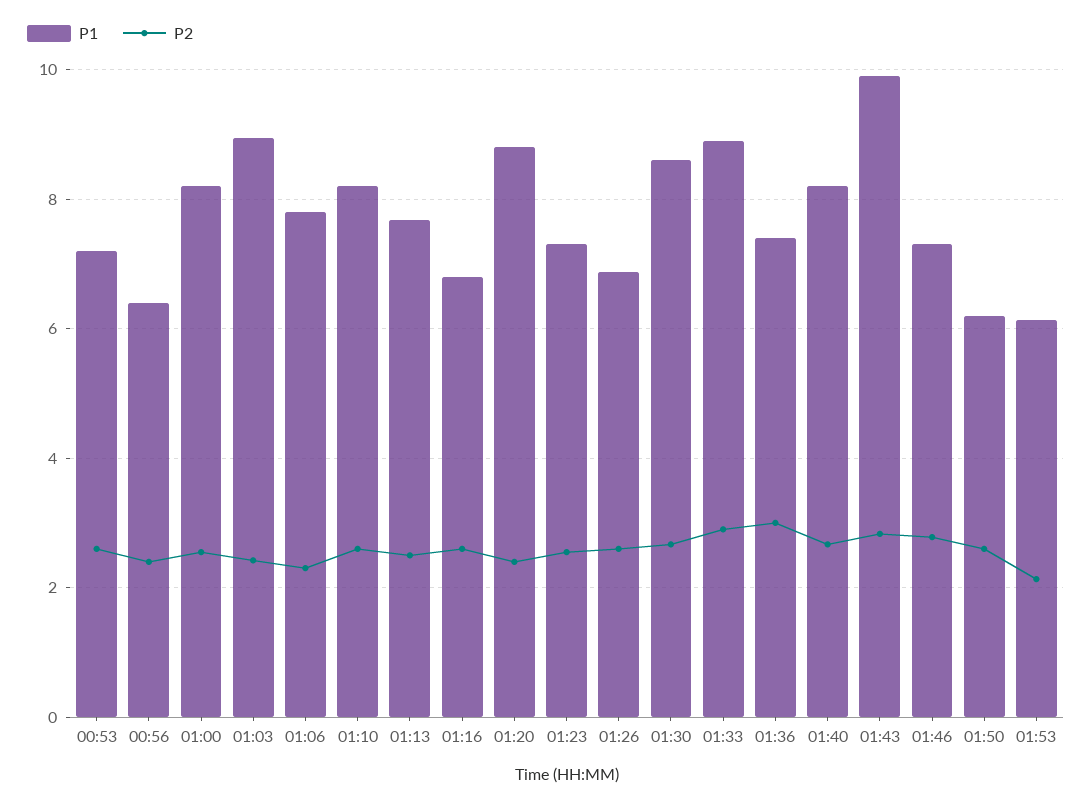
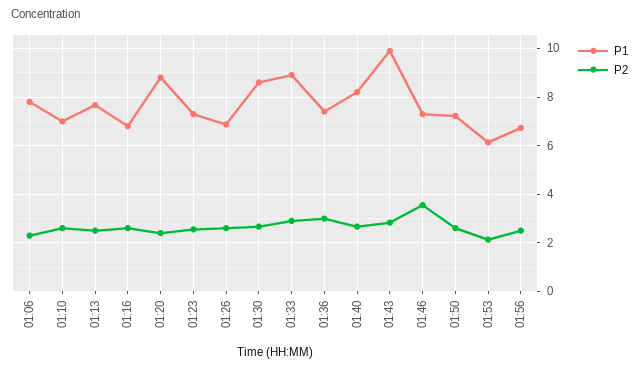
P1, 00:53: 7.2 -> none
P2, 00:53: 2.6 -> none
P1, 00:56: 6.4 -> none
P2, 00:56: 2.4 -> none
P1, 01:00: 8.2 -> none
P2, 01:00: 2.6 -> none
P1, 01:03: 9 -> none
P2, 01:03: 2.4 -> none
P1, 01:10: 8.2 -> 7
P2, 01:46: 2.8 -> 3.5
P1, 01:50: 6.2 -> 7.25
P1, 01:56: none -> 6.75
P2, 01:56: none -> 2.5

